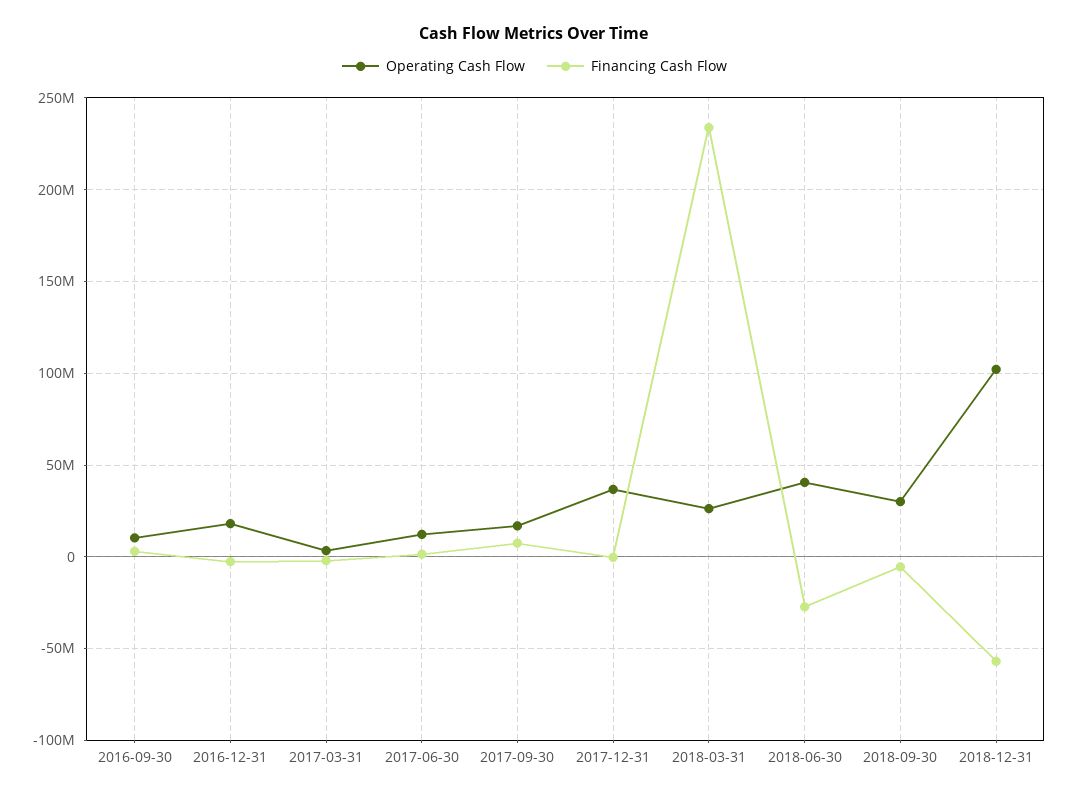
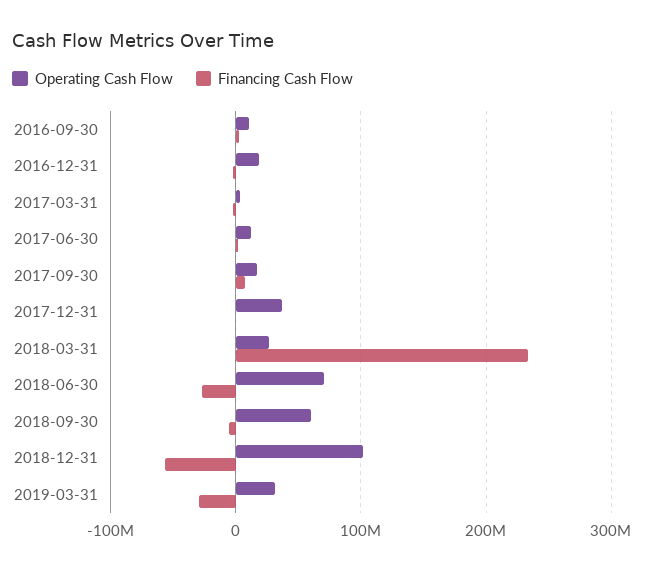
Operating Cash Flow, 2018-06-30: 40000000 -> 70000000
Operating Cash Flow, 2018-09-30: 30000000 -> 60000000
Operating Cash Flow, 2019-03-31: none -> 30000000
Financing Cash Flow, 2019-03-31: none -> -30000000

